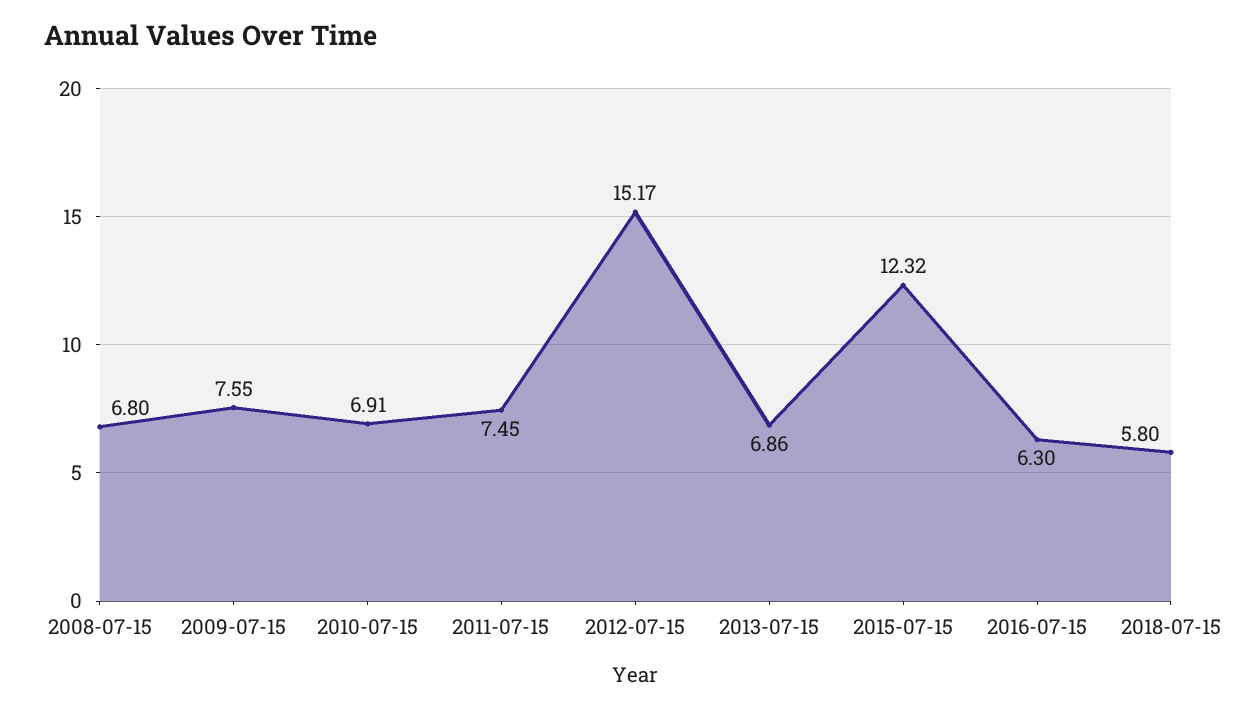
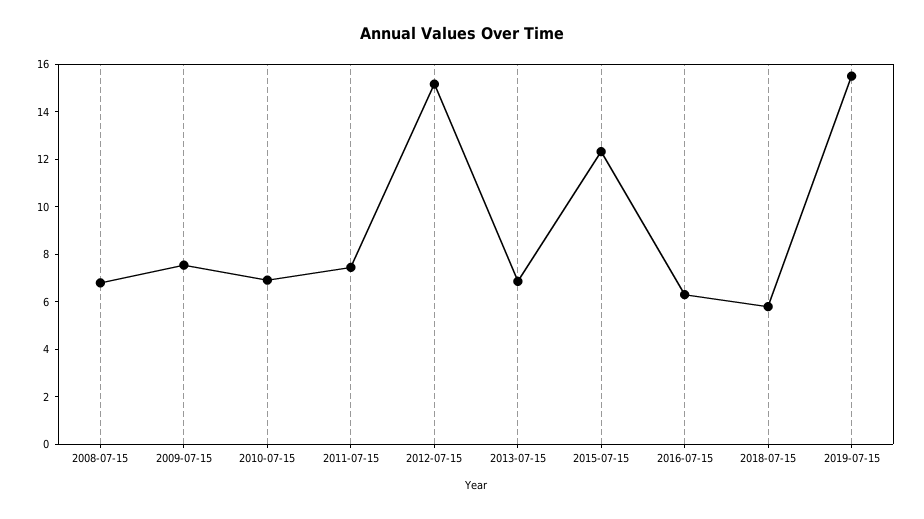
2019-07-15: none -> 15.5

